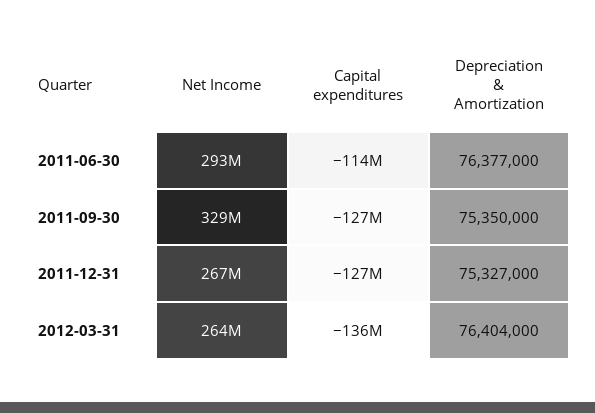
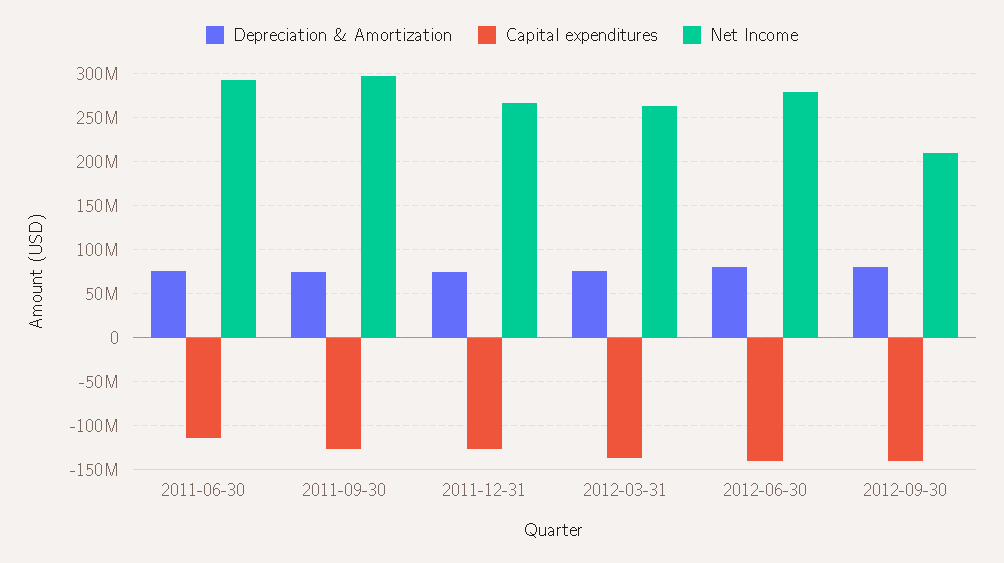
Net Income, 2011-09-30: 329000000 -> 300000000
Depreciation & Amortization, 2012-06-30: none -> 80000000
Capital expenditures, 2012-06-30: none -> -140000000
Net Income, 2012-06-30: none -> 280000000
Depreciation & Amortization, 2012-09-30: none -> 80000000
Capital expenditures, 2012-09-30: none -> -140000000
Net Income, 2012-09-30: none -> 210000000

